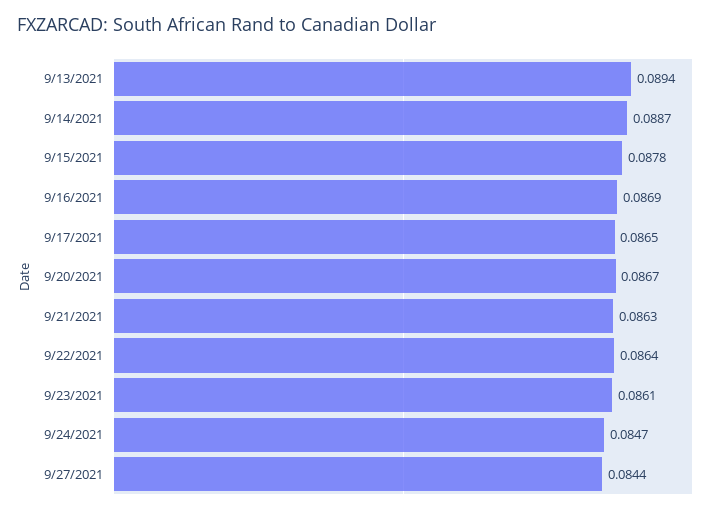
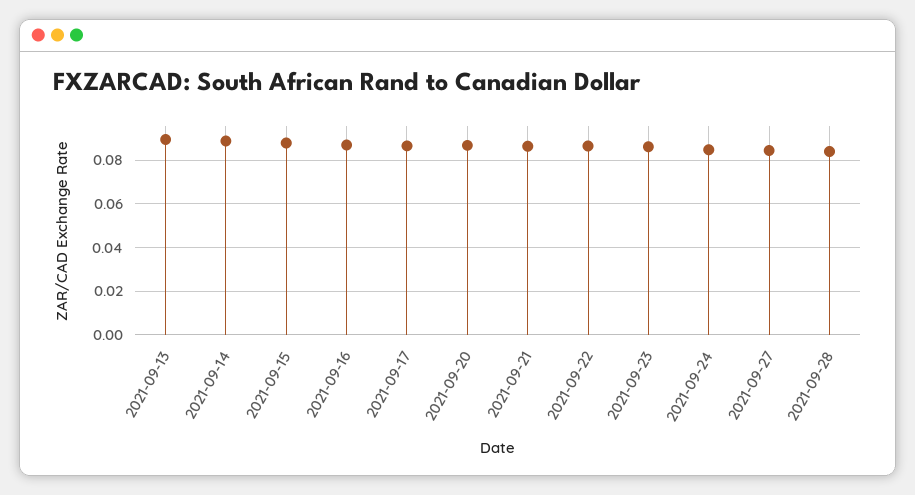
2021-09-28: none -> 0.085

